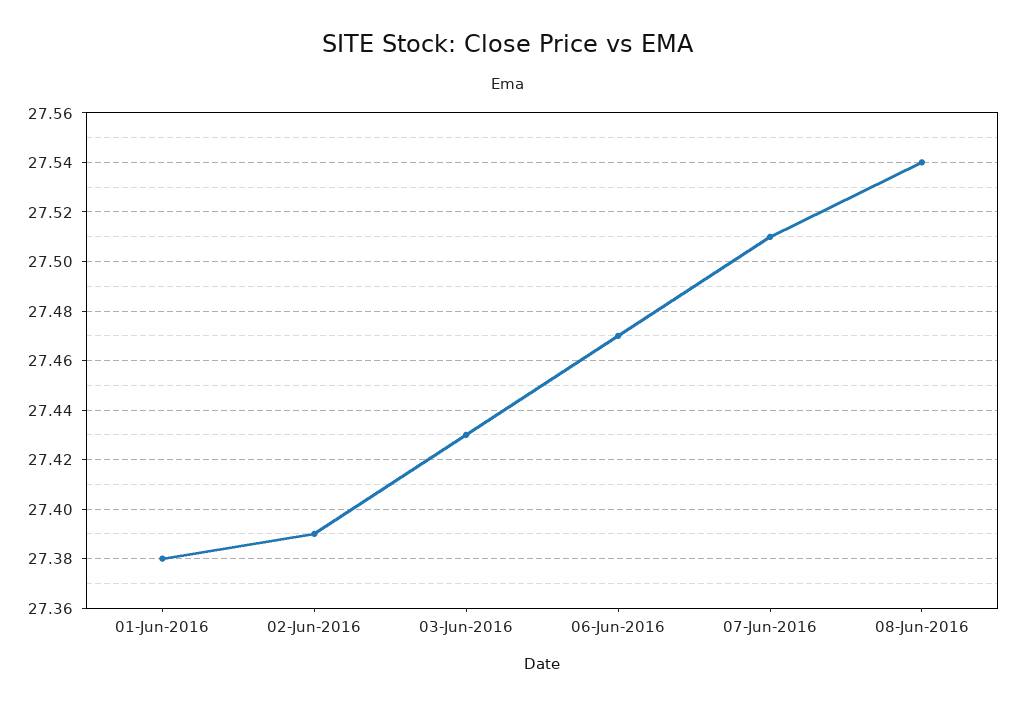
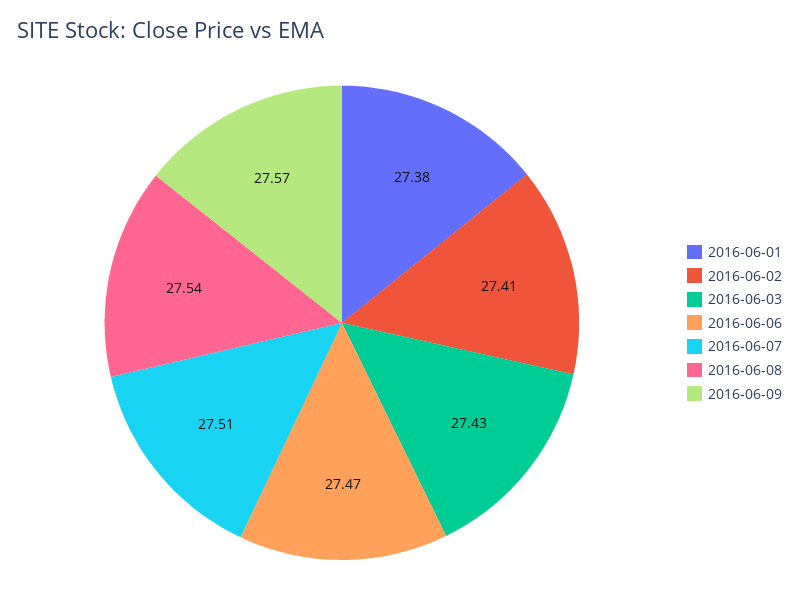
02-Jun-2016: 27.39 -> 27.41
2016-06-09: none -> 27.57

